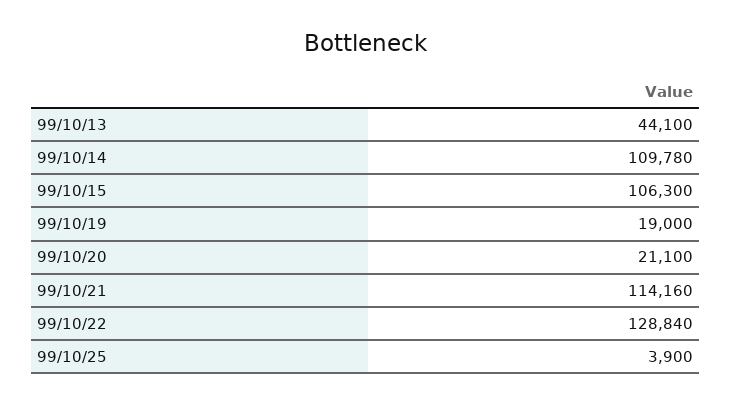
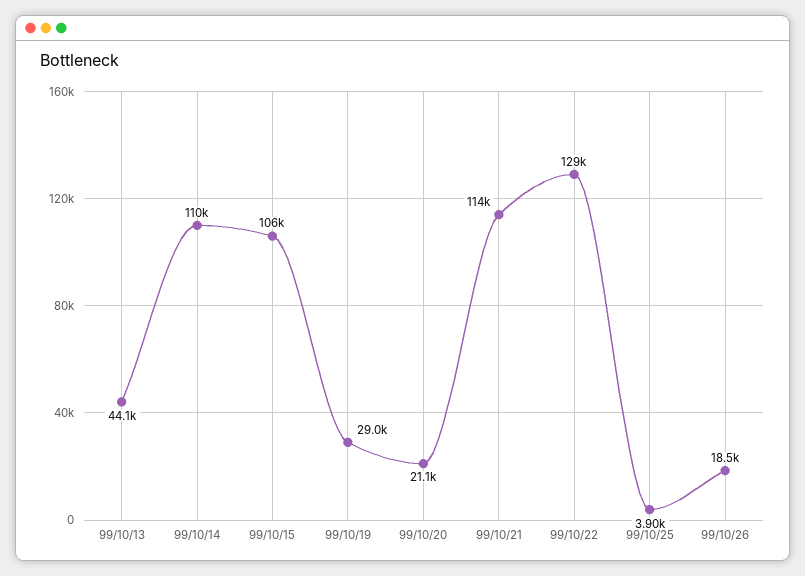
99/10/19: 19000 -> 29000
99/10/26: none -> 18500

